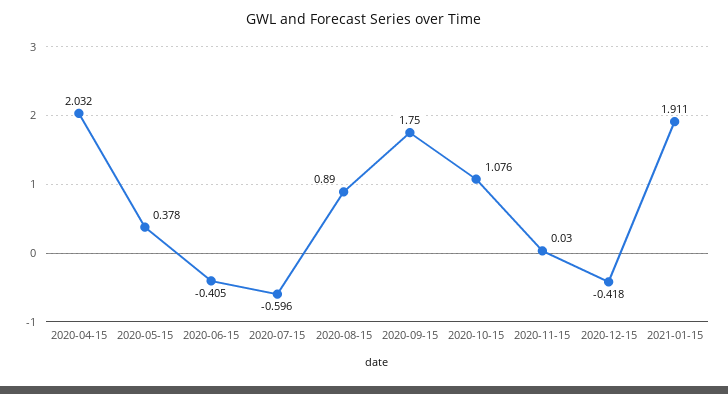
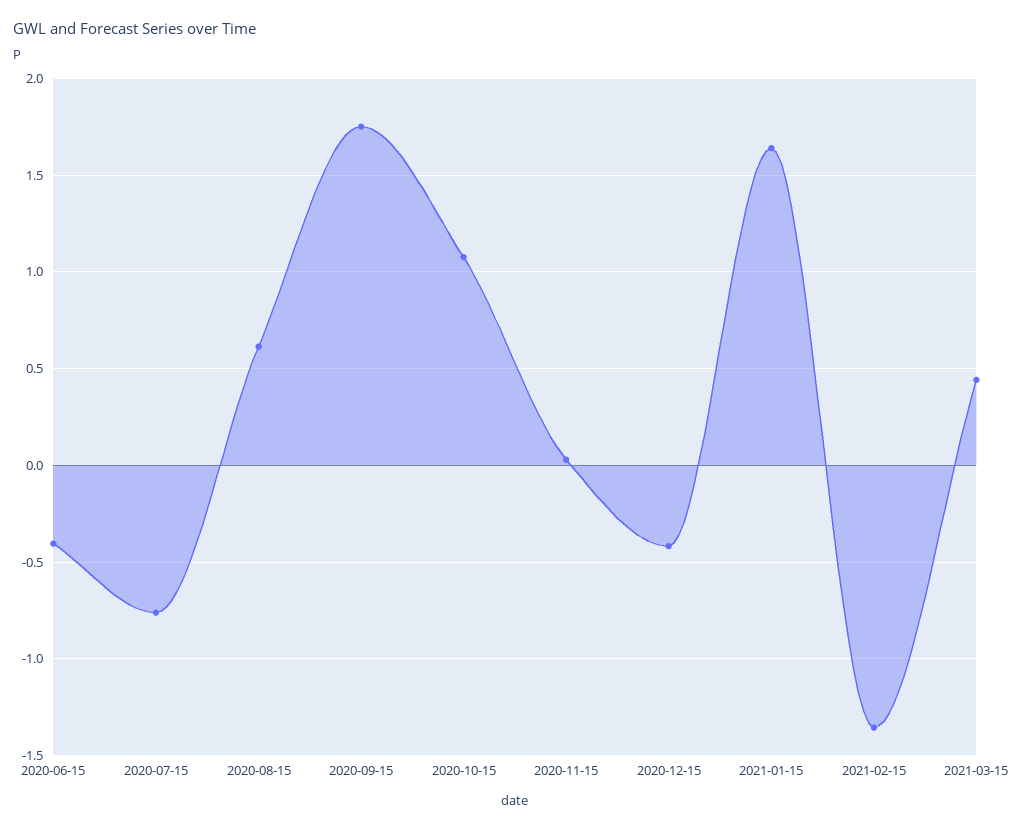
2020-04-15: 2.032 -> none
2020-05-15: 0.378 -> none
2020-07-15: -0.596 -> -0.75
2020-08-15: 0.89 -> 0.6
2021-01-15: 1.911 -> 1.65
2021-02-15: none -> -1.35
2021-03-15: none -> 0.45

